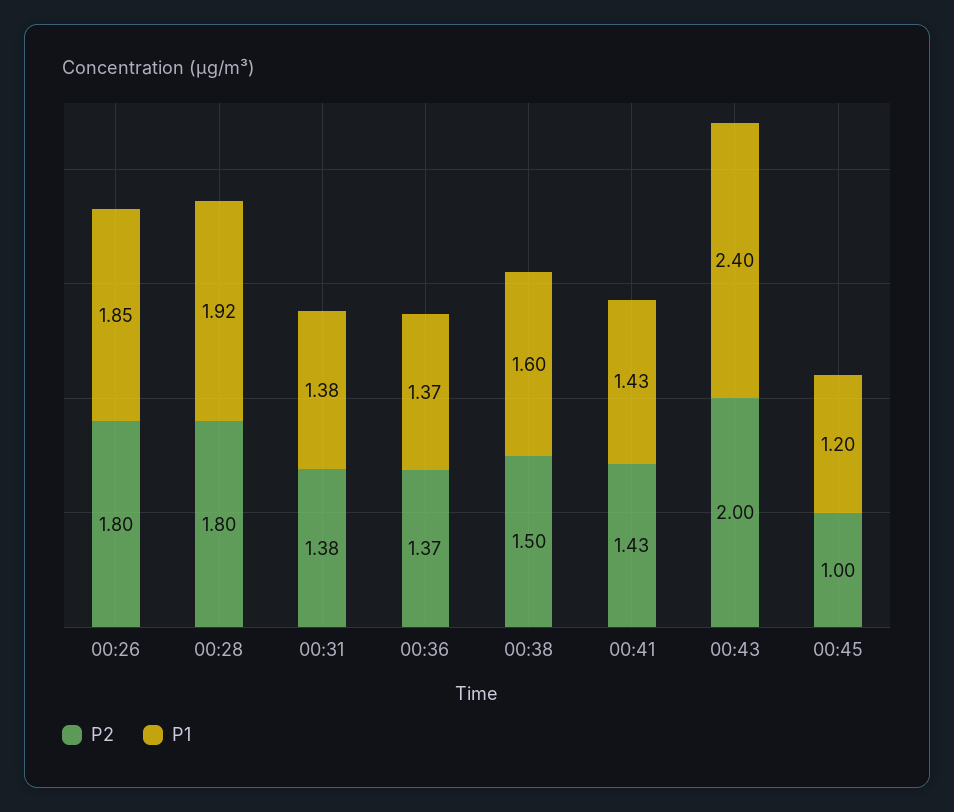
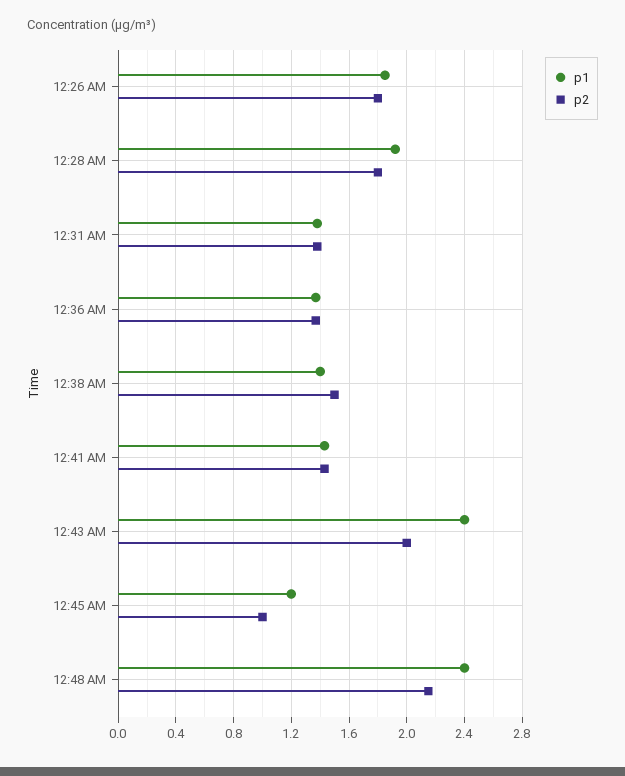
P1, 00:38: 1.6 -> 1.4
P1, 12:48 AM: none -> 2.4
P2, 12:48 AM: none -> 2.15

